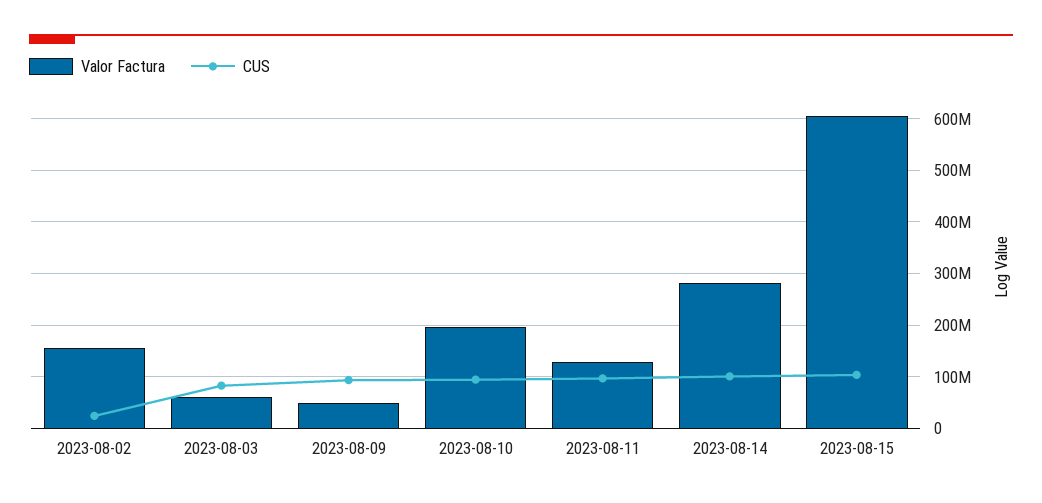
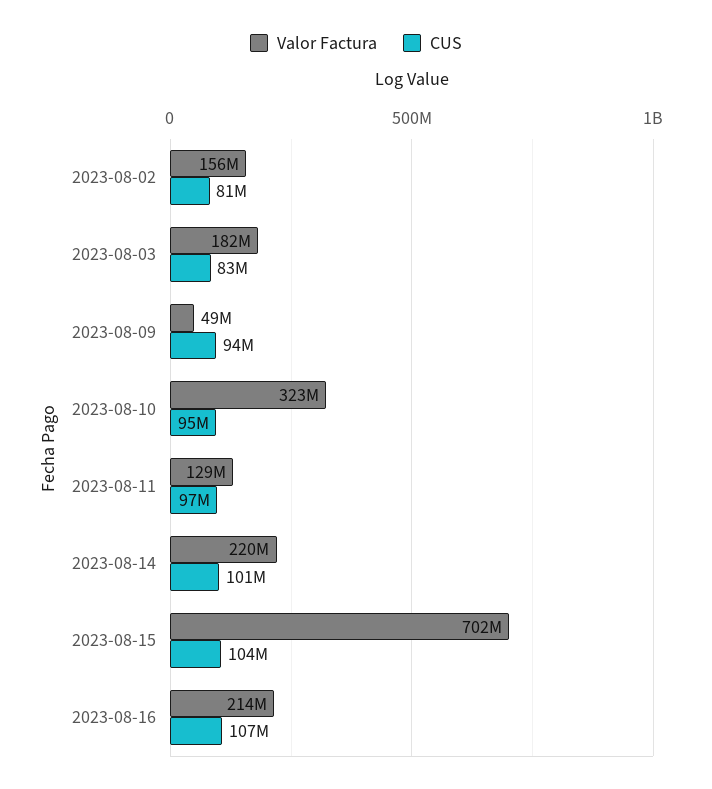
CUS, 2023-08-02: 20000000 -> 81000000
Valor Factura, 2023-08-03: 60000000 -> 182000000
Valor Factura, 2023-08-10: 200000000 -> 323000000
Valor Factura, 2023-08-14: 280000000 -> 220000000
Valor Factura, 2023-08-15: 600000000 -> 702000000
Valor Factura, 2023-08-16: none -> 214000000
CUS, 2023-08-16: none -> 107000000

